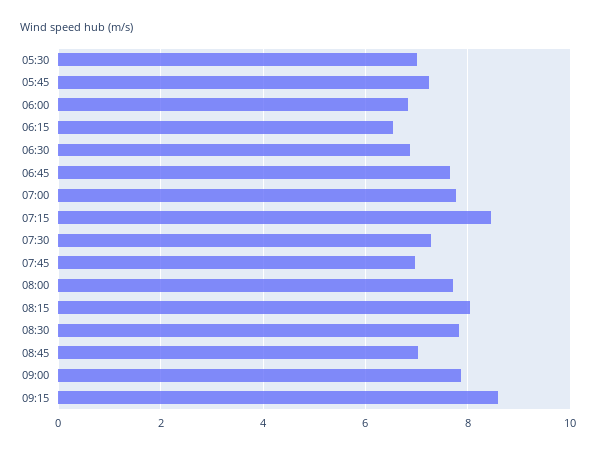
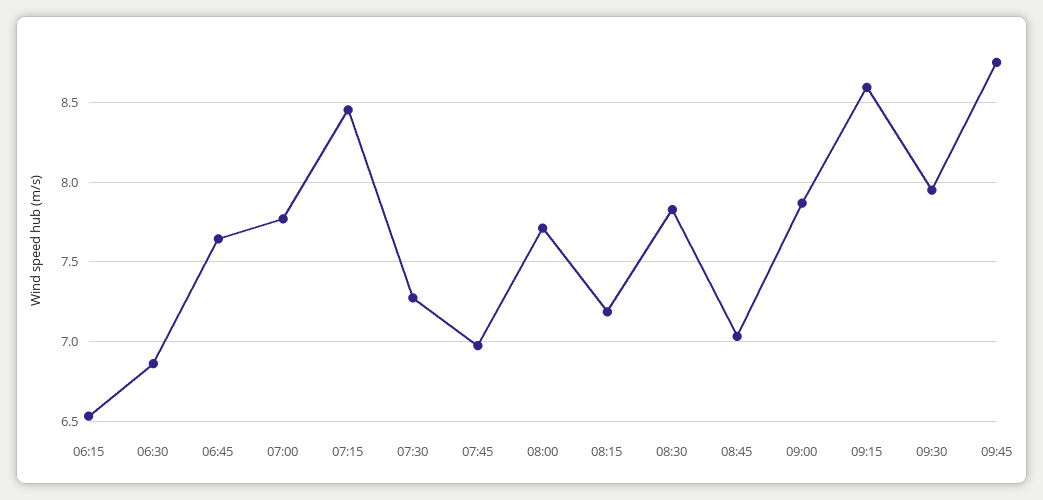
05:30: 7 -> none
05:45: 7.2 -> none
06:00: 6.8 -> none
08:15: 8 -> 7.2
09:30: none -> 7.95
09:45: none -> 8.75

